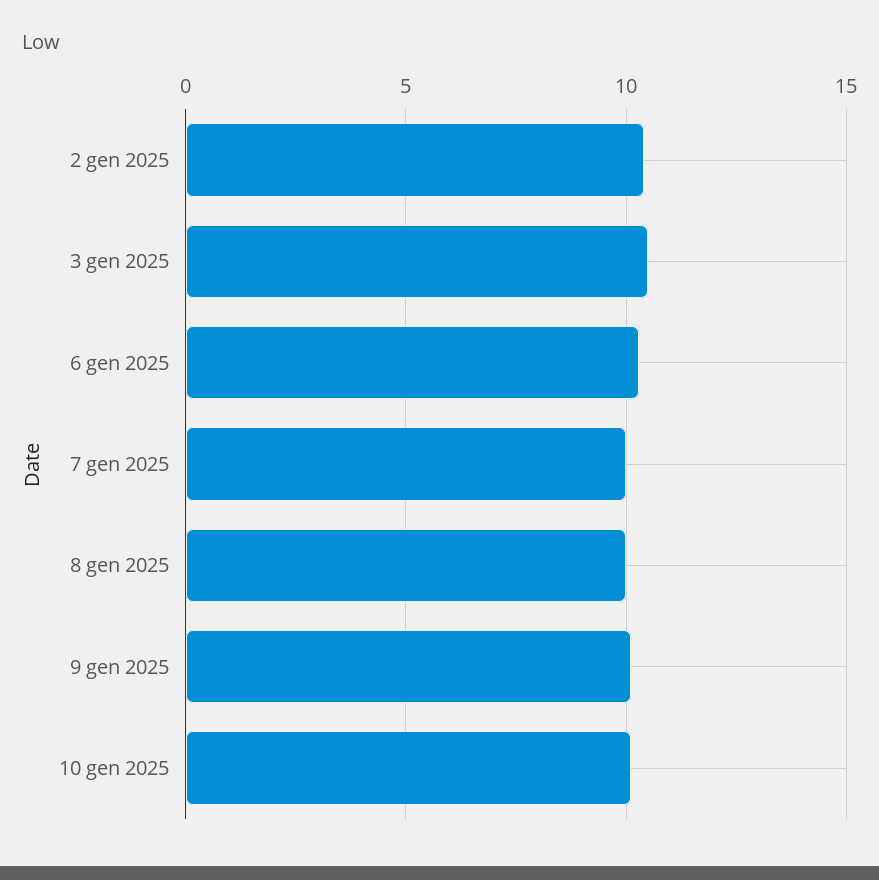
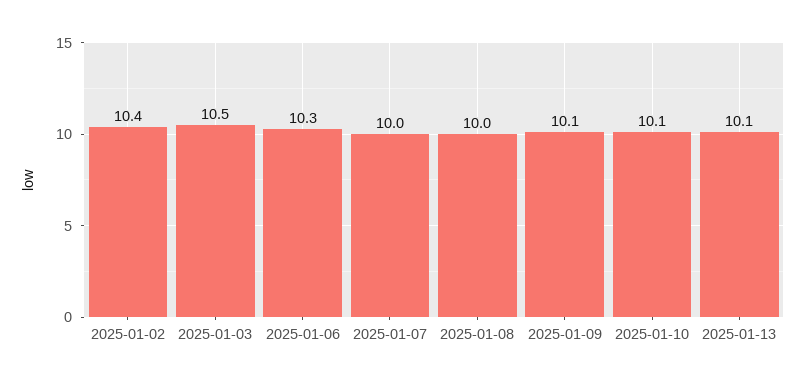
2025-01-13: none -> 10.1

